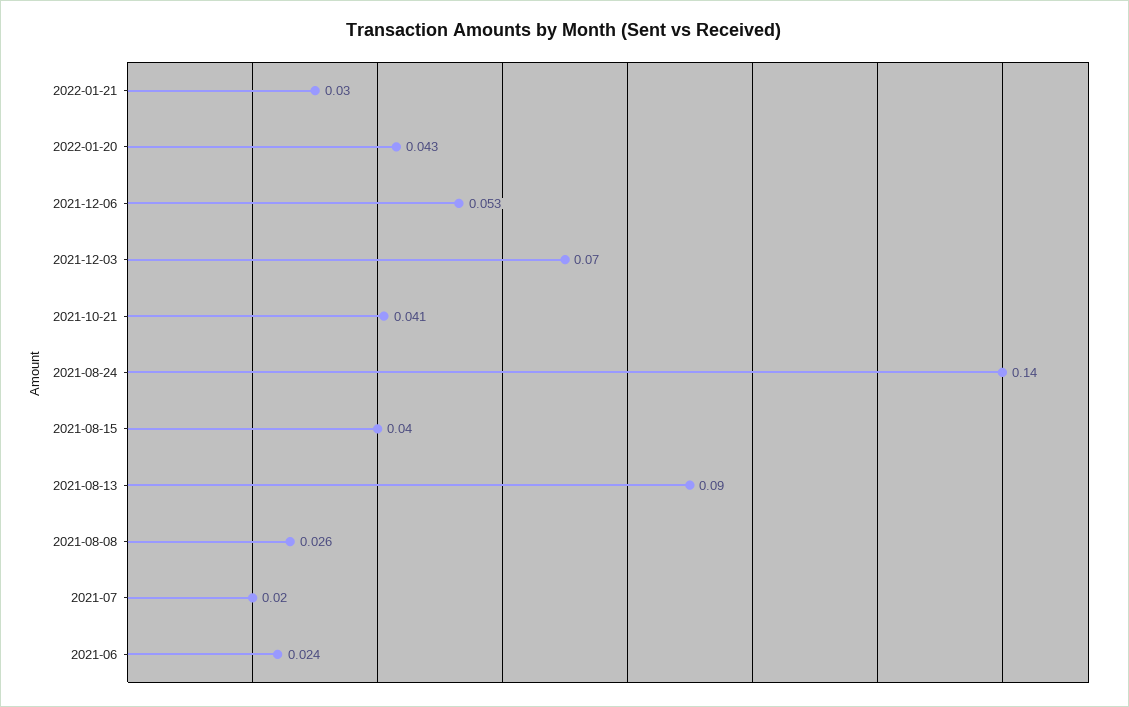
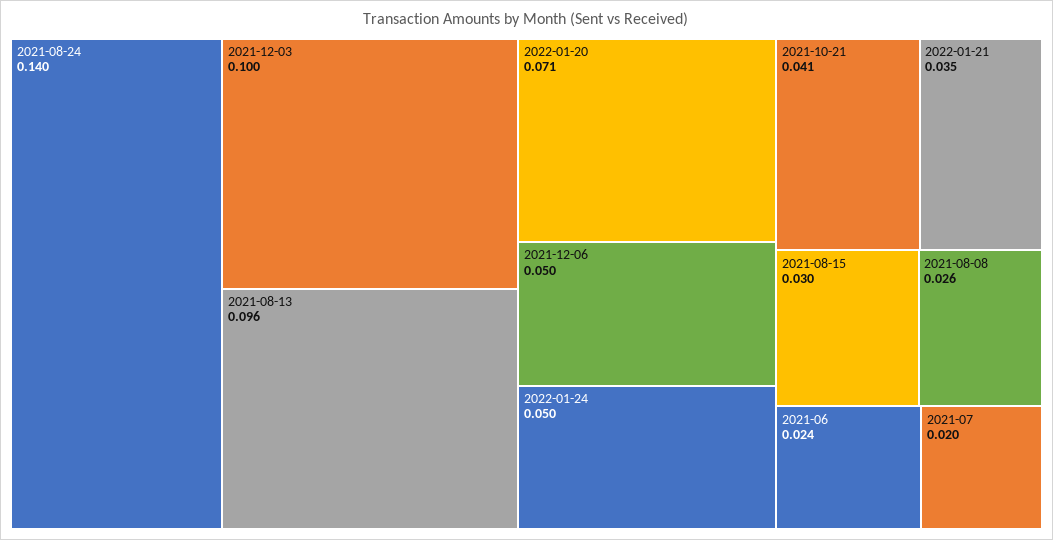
2022-01-21: 0.03 -> 0.035
2022-01-20: 0.043 -> 0.071
2021-12-06: 0.053 -> 0.05
2021-12-03: 0.07 -> 0.1
2021-08-15: 0.04 -> 0.03
2021-08-13: 0.09 -> 0.096
2022-01-24: none -> 0.05

